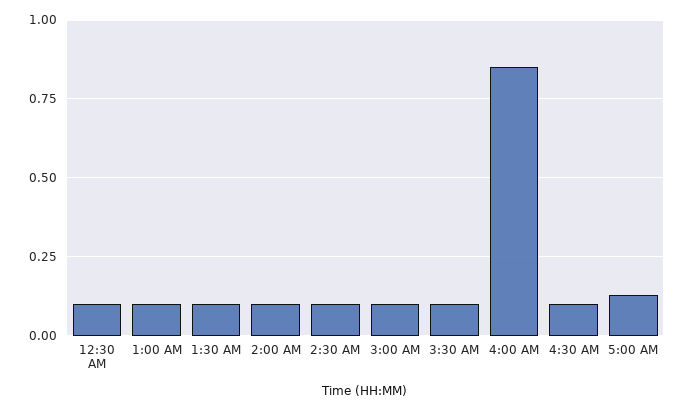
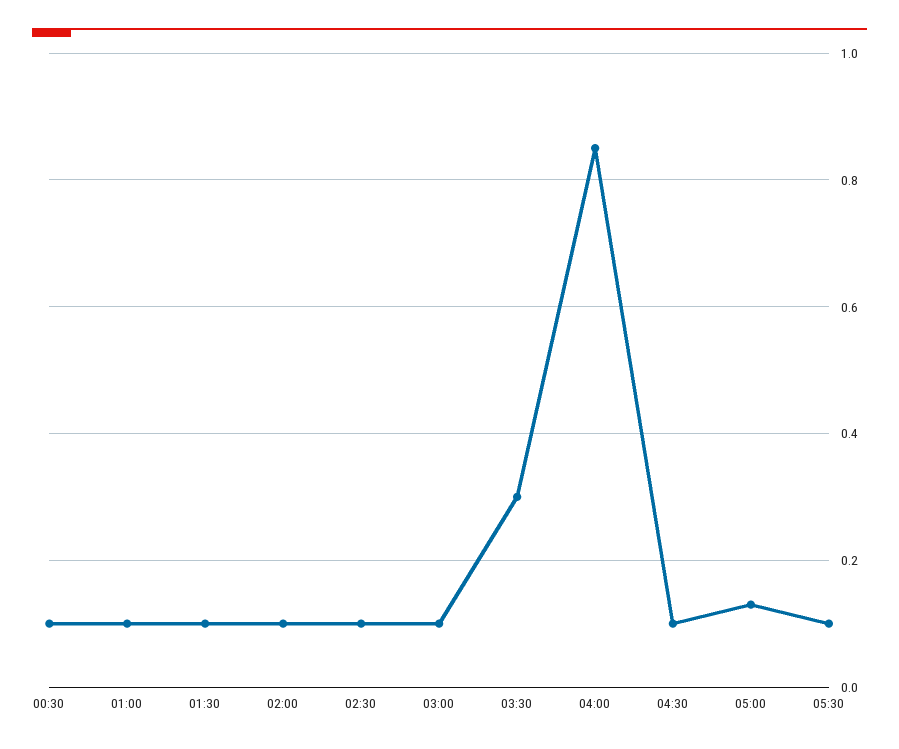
3:30 AM: 0.1 -> 0.3
05:30: none -> 0.1

